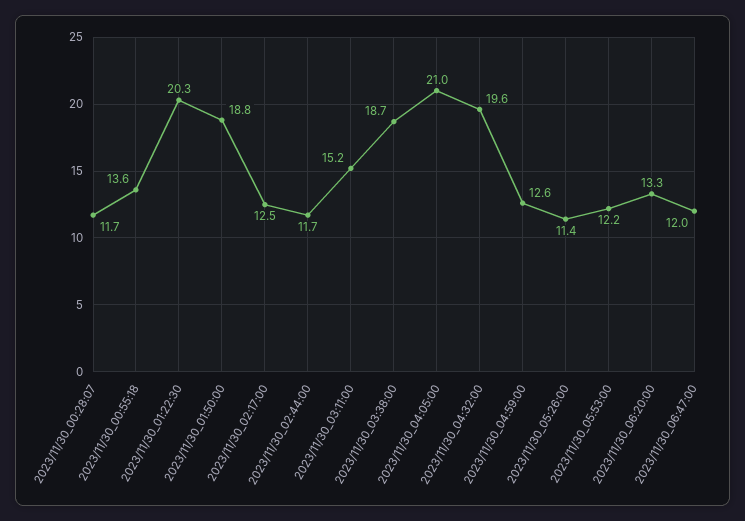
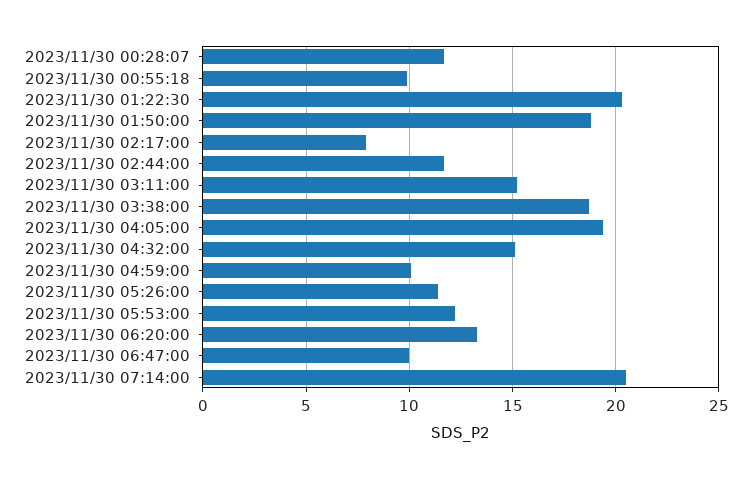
2023/11/30_00:55:18: 13.6 -> 10
2023/11/30_02:17:00: 12.5 -> 8
2023/11/30_04:05:00: 21 -> 19.5
2023/11/30_04:32:00: 19.6 -> 15
2023/11/30_04:59:00: 12.6 -> 10
2023/11/30_06:47:00: 12 -> 10
2023/11/30 07:14:00: none -> 20.5

